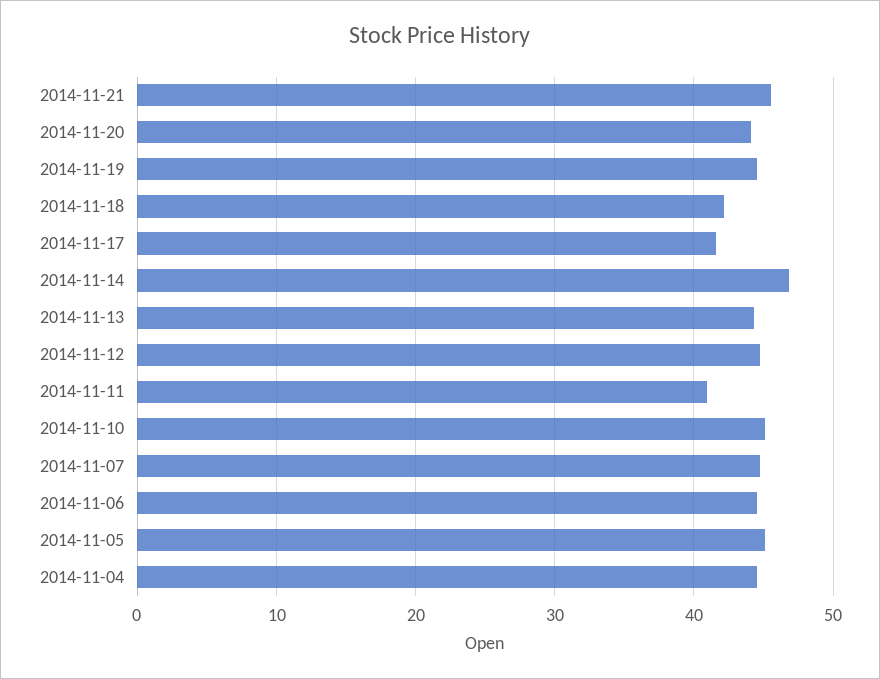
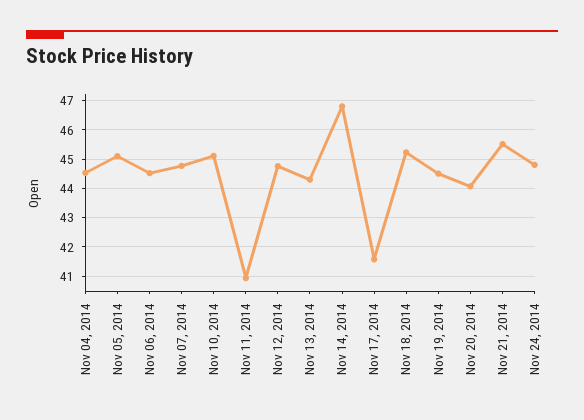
2014-11-18: 42 -> 45.25
Nov 24, 2014: none -> 44.75

